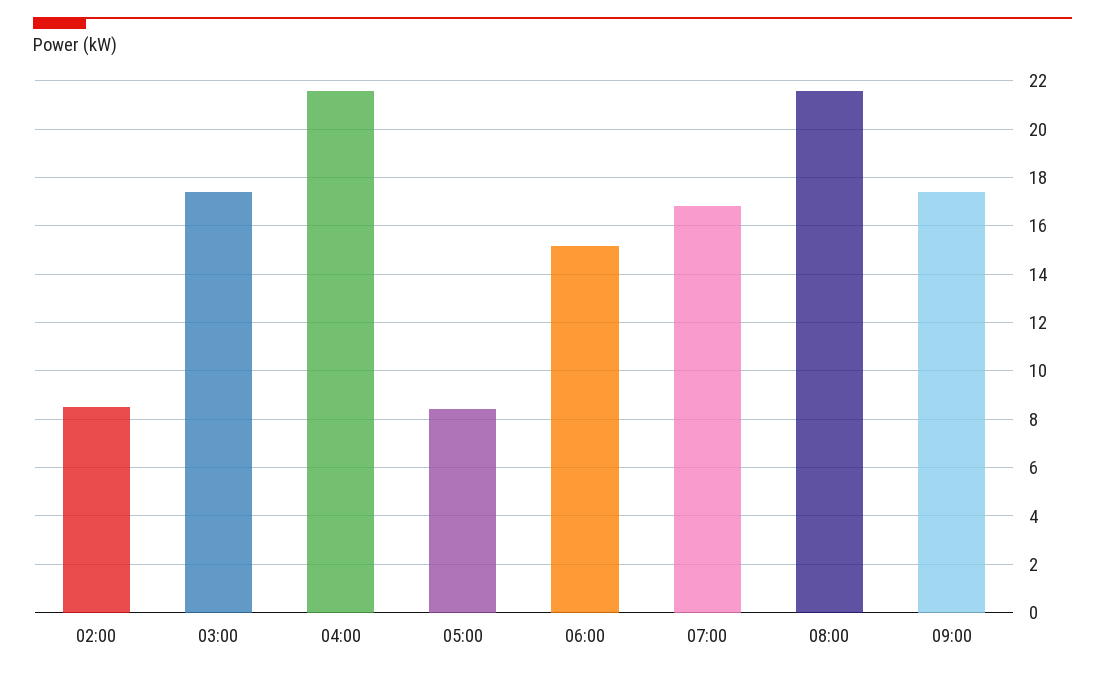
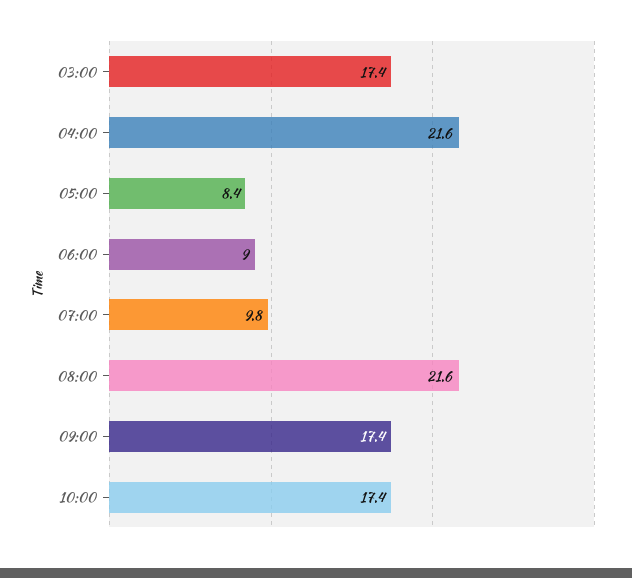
02:00: 8.5 -> none
06:00: 15.25 -> 9
07:00: 16.75 -> 9.8
10:00: none -> 17.4

